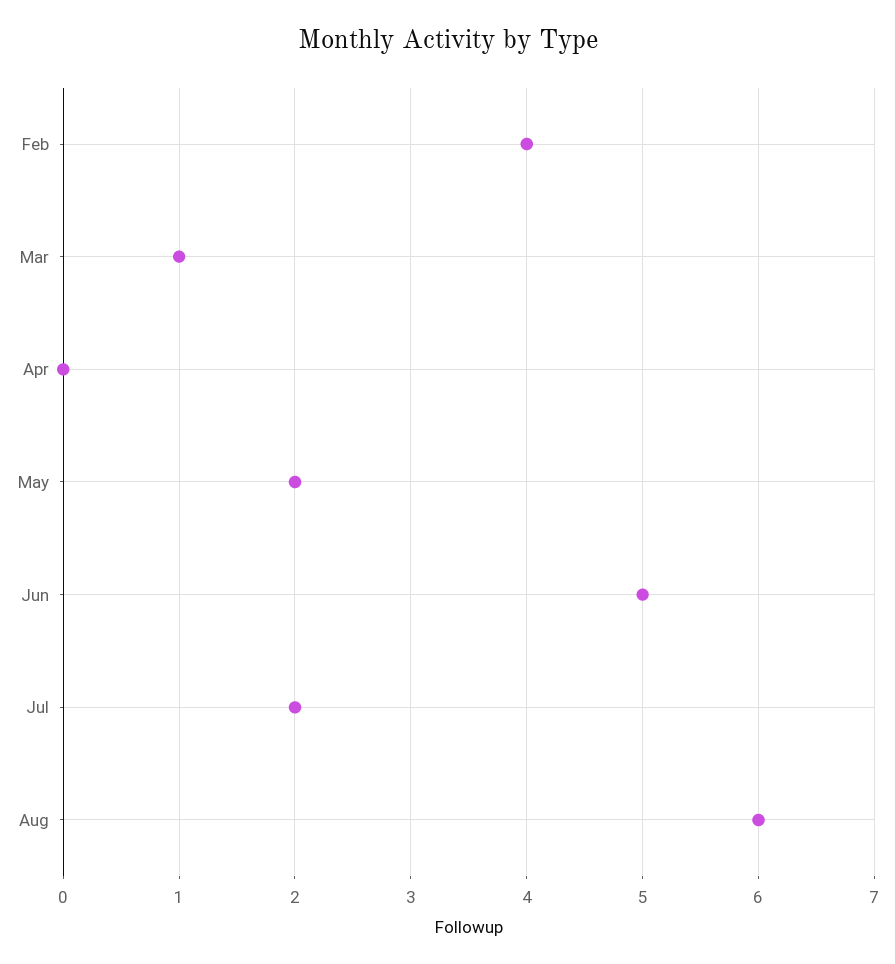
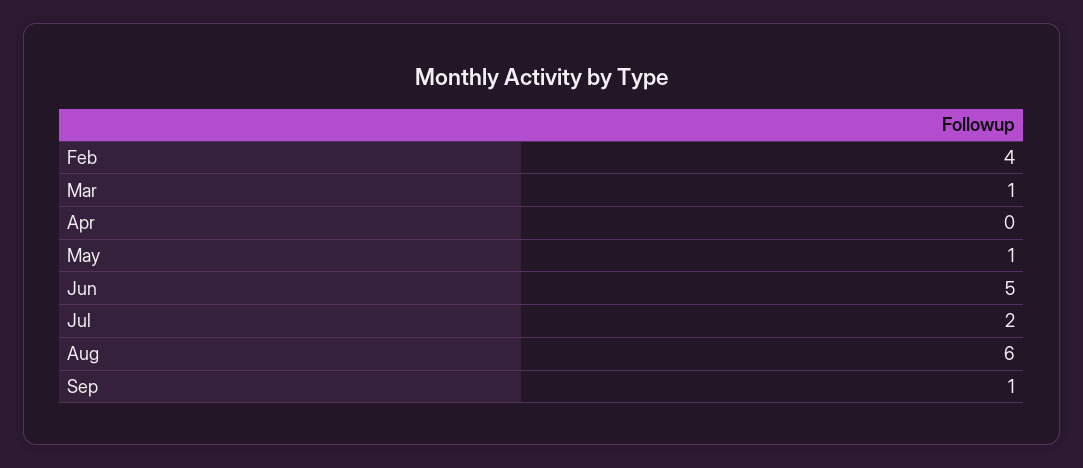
May: 2 -> 1
Sep: none -> 1

